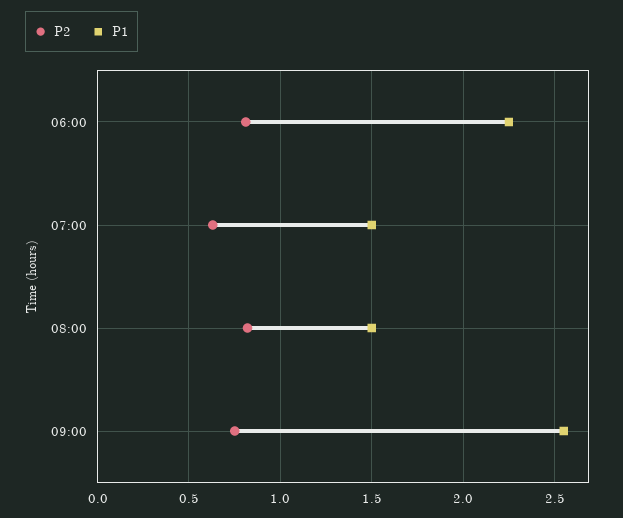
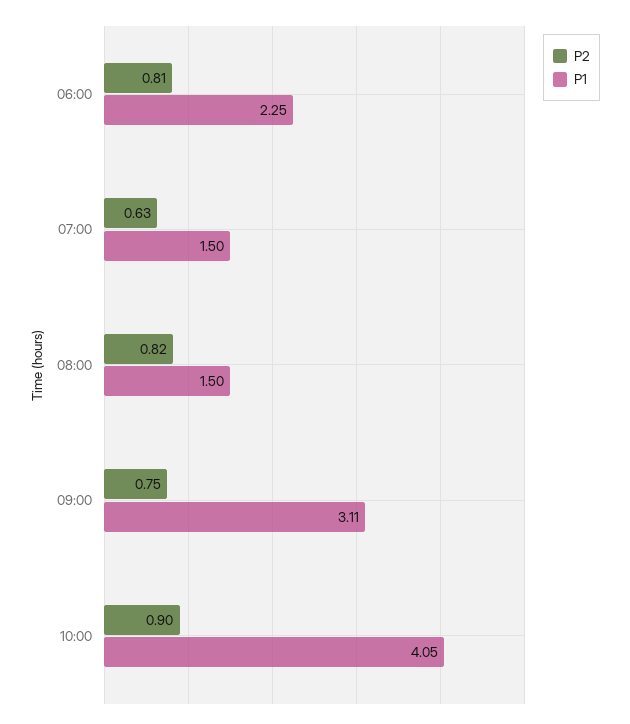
P1, 09:00: 2.55 -> 3.11
P2, 10:00: none -> 0.9
P1, 10:00: none -> 4.05

